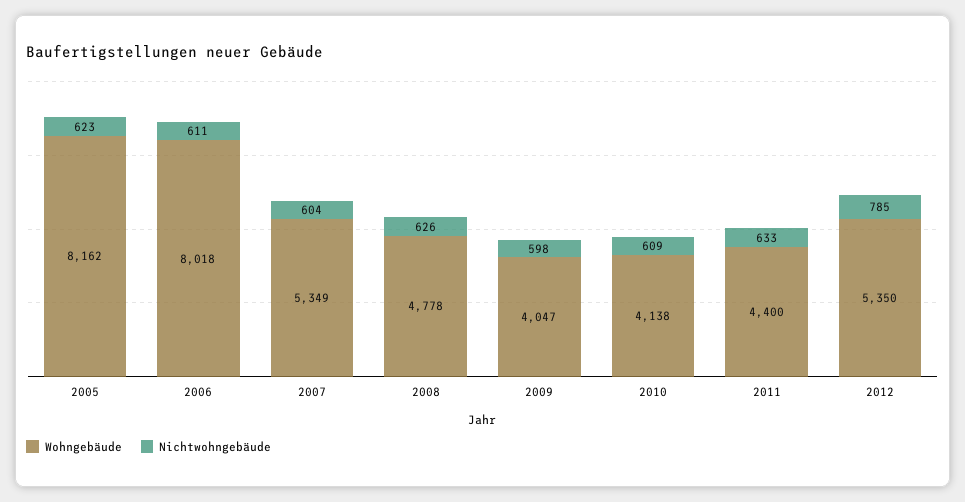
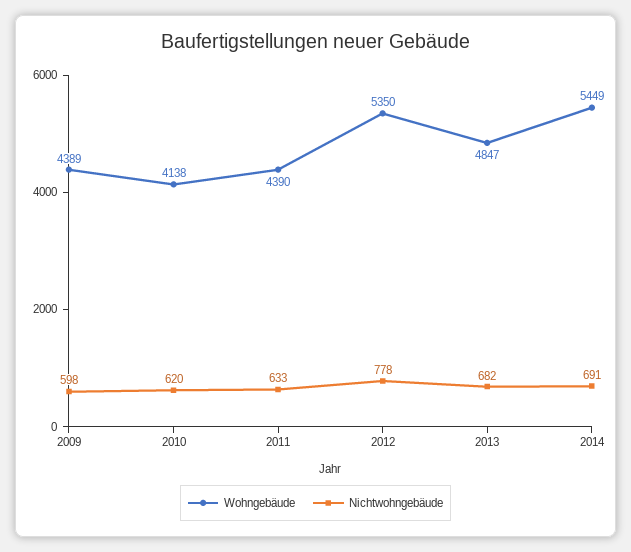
Wohngebäude, 2005: 8162 -> none
Nichtwohngebäude, 2005: 623 -> none
Wohngebäude, 2006: 8018 -> none
Nichtwohngebäude, 2006: 611 -> none
Wohngebäude, 2007: 5349 -> none
Nichtwohngebäude, 2007: 604 -> none
Wohngebäude, 2008: 4778 -> none
Nichtwohngebäude, 2008: 626 -> none
Wohngebäude, 2009: 4047 -> 4389
Nichtwohngebäude, 2010: 609 -> 620
Wohngebäude, 2011: 4400 -> 4390
Nichtwohngebäude, 2012: 785 -> 778
Wohngebäude, 2013: none -> 4847
Nichtwohngebäude, 2013: none -> 682
Wohngebäude, 2014: none -> 5449
Nichtwohngebäude, 2014: none -> 691

